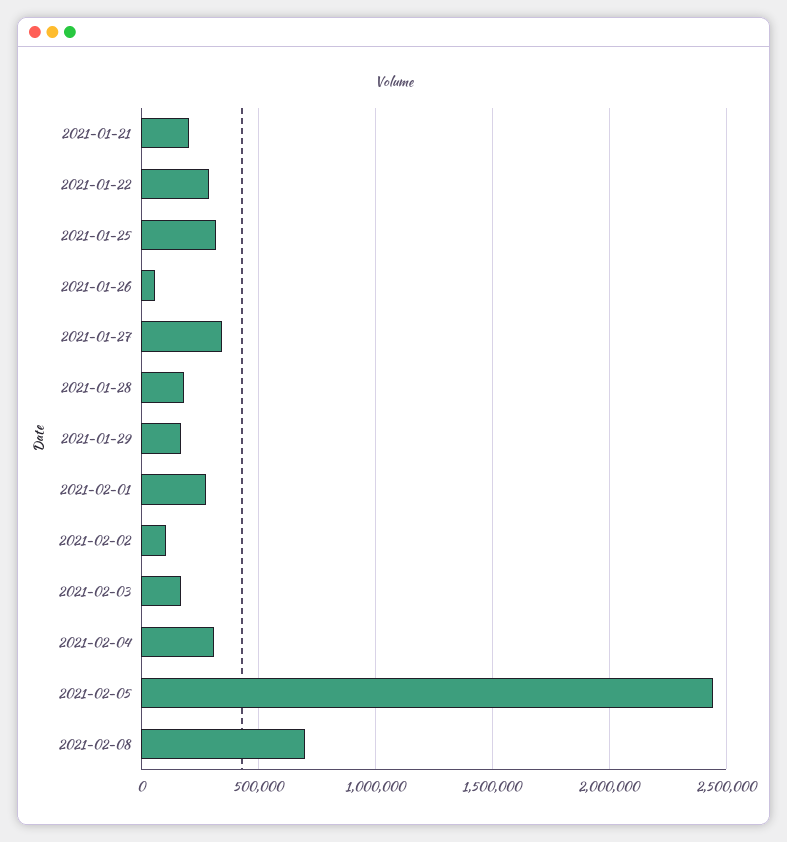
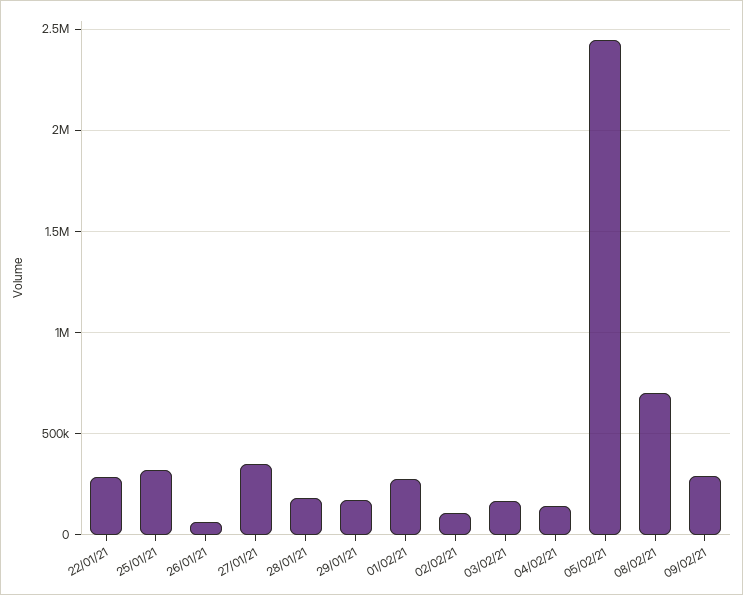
2021-01-21: 200000 -> none
2021-02-04: 300000 -> 150000
09/02/21: none -> 300000

